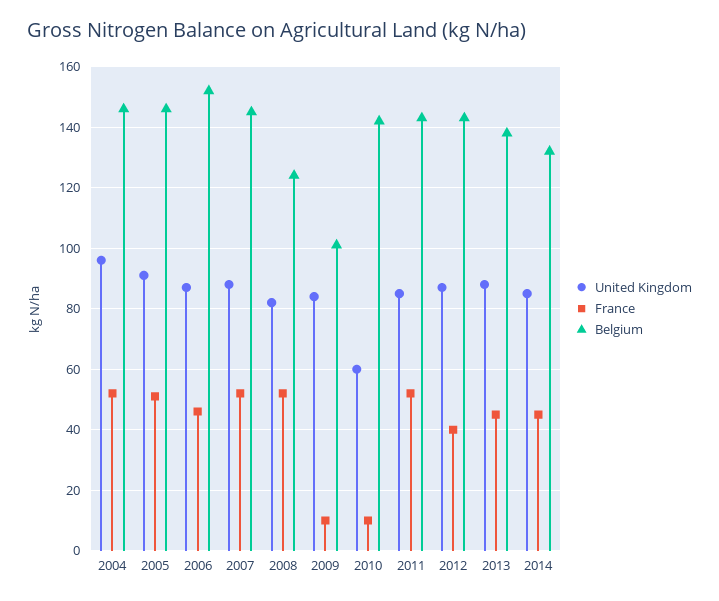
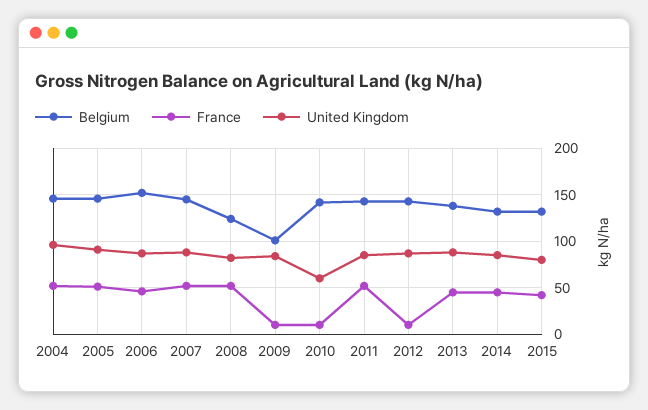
France, 2012: 40 -> 10
Belgium, 2015: none -> 130
France, 2015: none -> 40
United Kingdom, 2015: none -> 80

